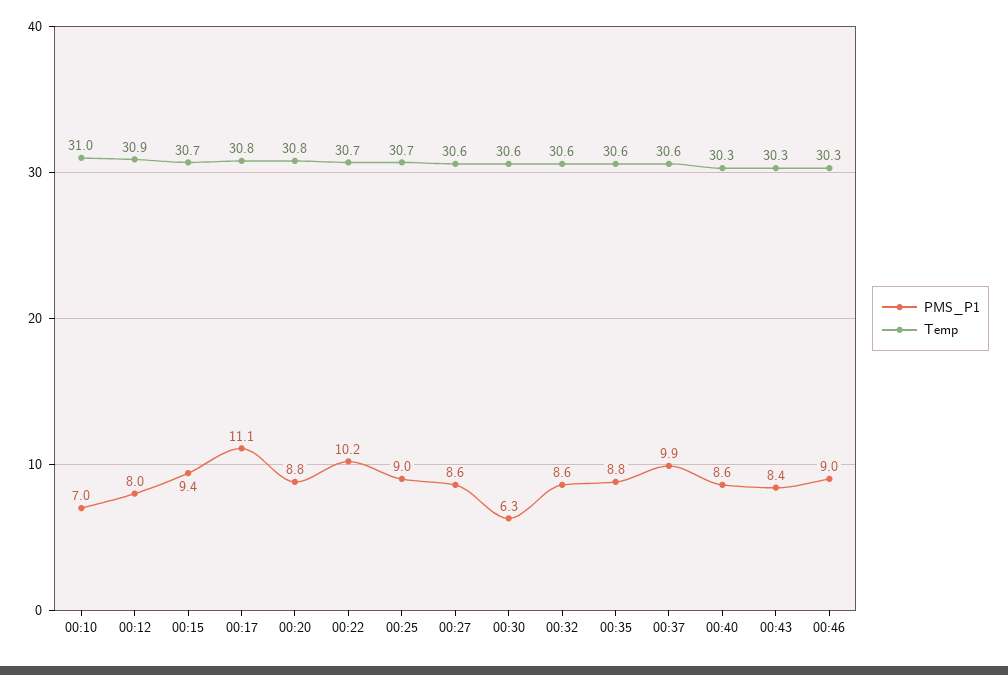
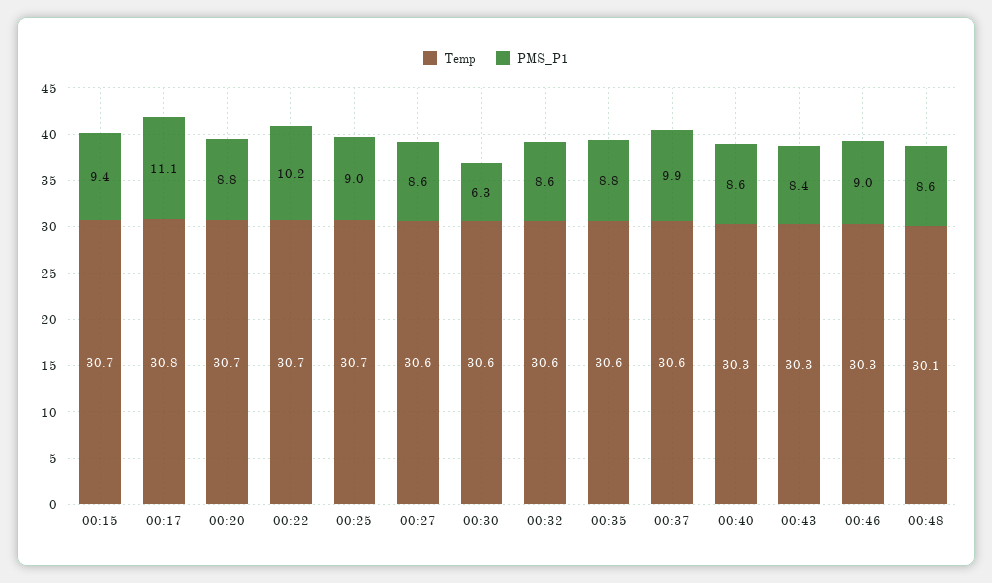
PMS_P1, 00:10: 7 -> none
Temp, 00:10: 31 -> none
PMS_P1, 00:12: 8 -> none
Temp, 00:12: 30.9 -> none
Temp, 00:20: 30.8 -> 30.7
Temp, 00:48: none -> 30.1
PMS_P1, 00:48: none -> 8.6

